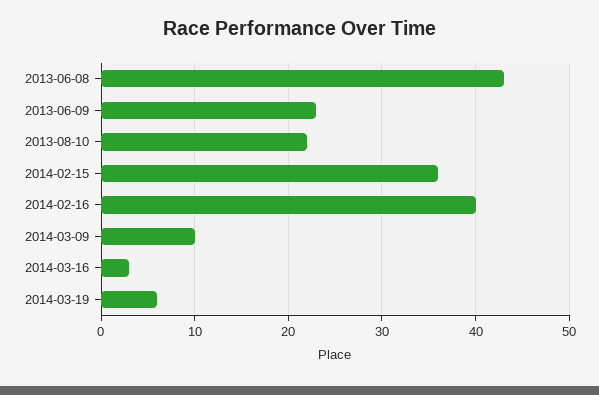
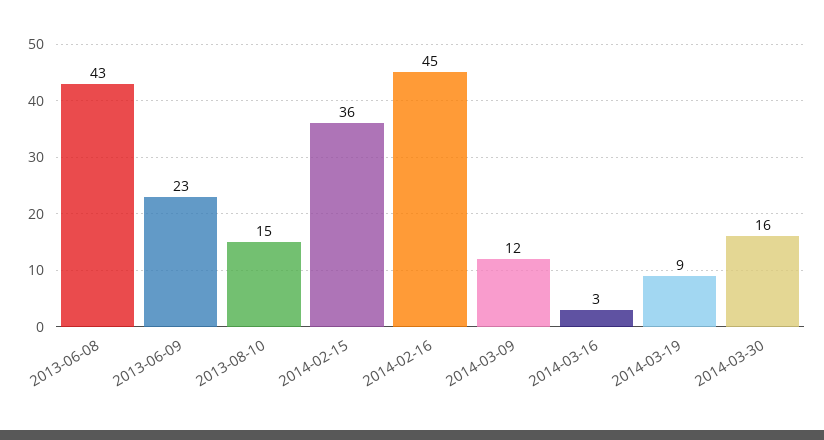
2013-08-10: 22 -> 15
2014-02-16: 40 -> 45
2014-03-09: 10 -> 12
2014-03-19: 6 -> 9
2014-03-30: none -> 16

